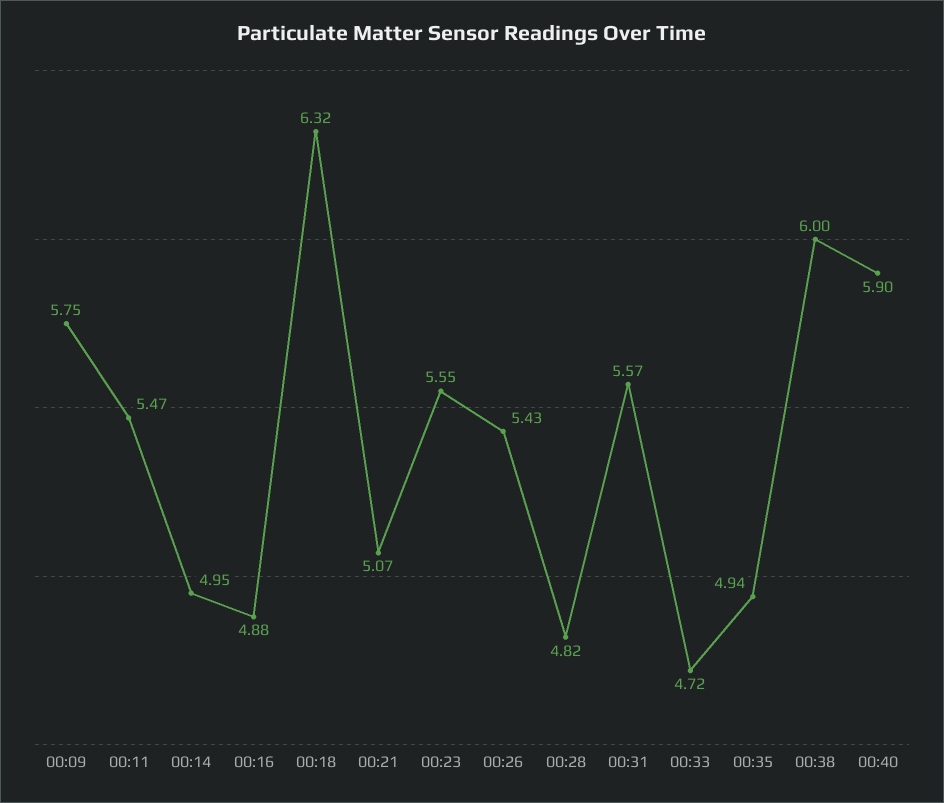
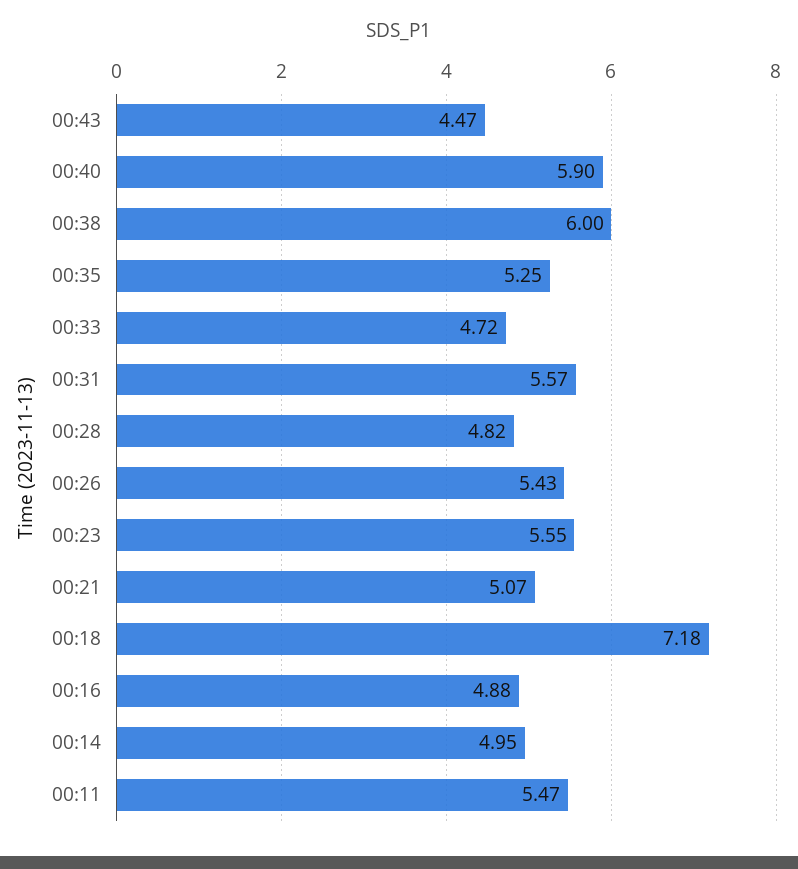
00:09: 5.75 -> none
00:18: 6.32 -> 7.18
00:35: 4.94 -> 5.25
00:43: none -> 4.47

